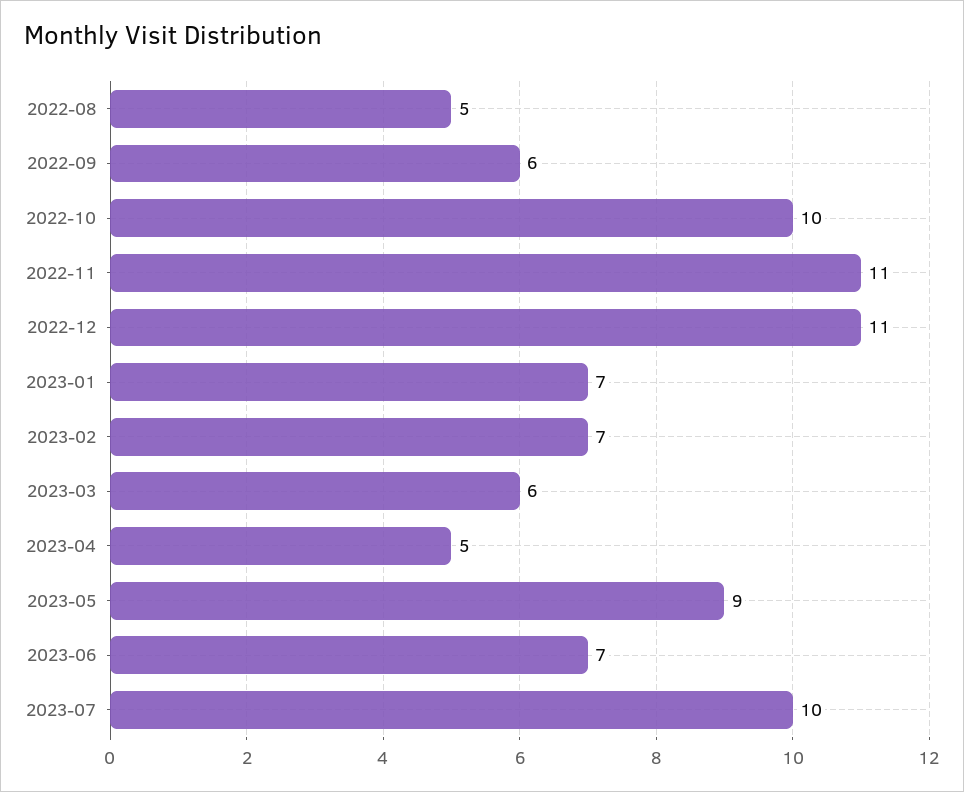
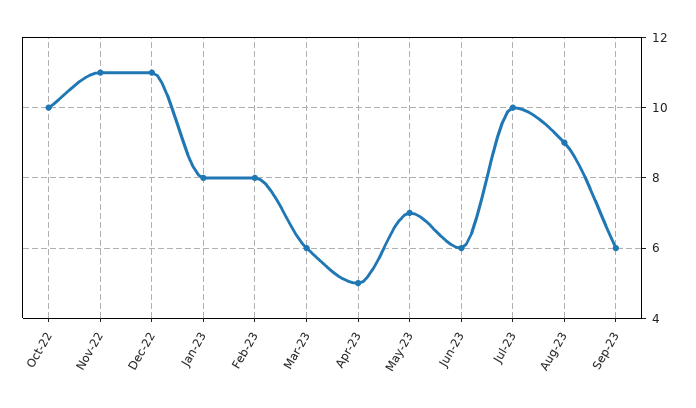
2022-08: 5 -> none
2022-09: 6 -> none
2023-01: 7 -> 8
2023-02: 7 -> 8
2023-05: 9 -> 7
2023-06: 7 -> 6
Aug-23: none -> 9
Sep-23: none -> 6

